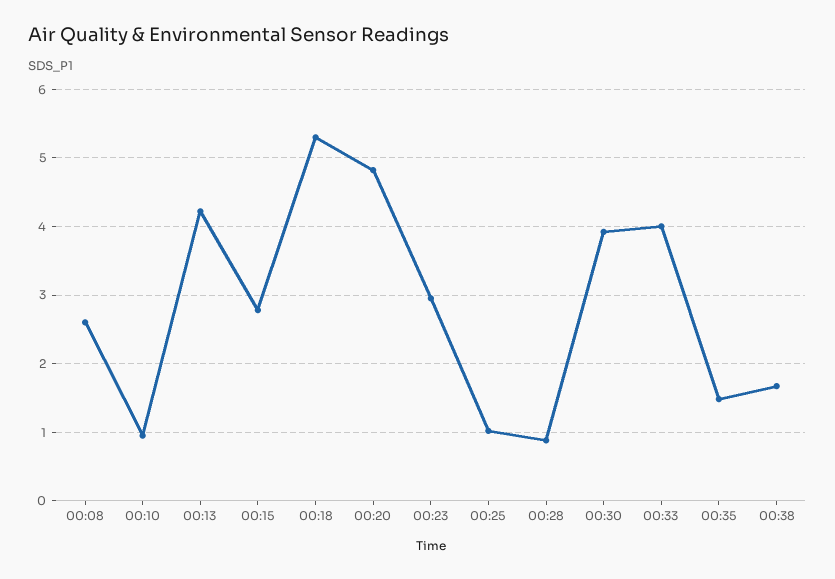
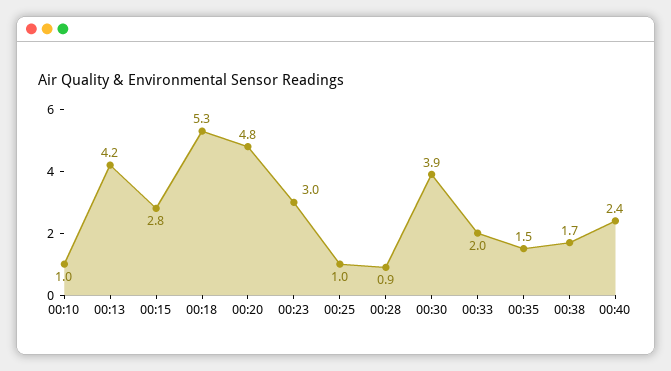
00:08: 2.6 -> none
00:33: 4 -> 2
00:40: none -> 2.4

